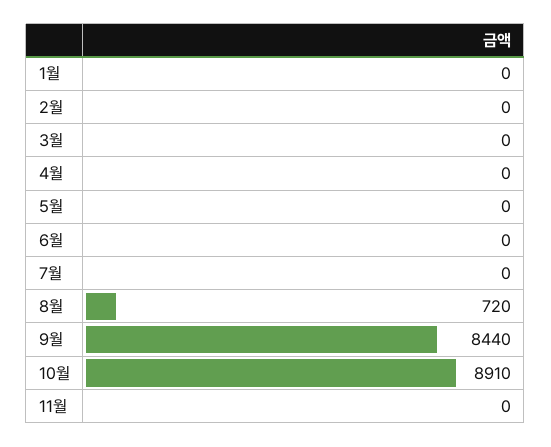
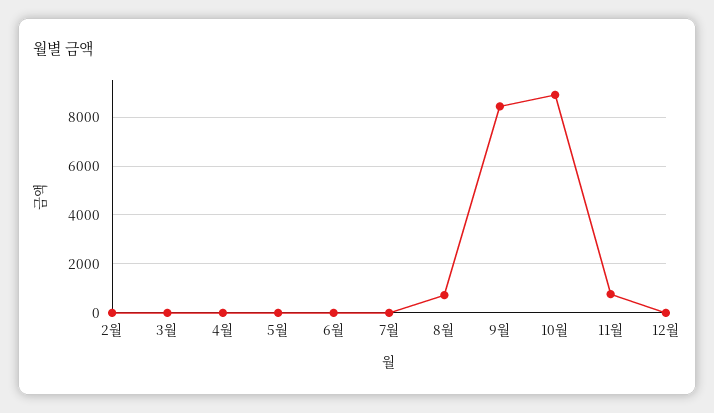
1월: 0 -> none
11월: 0 -> 750
12월: none -> 0

